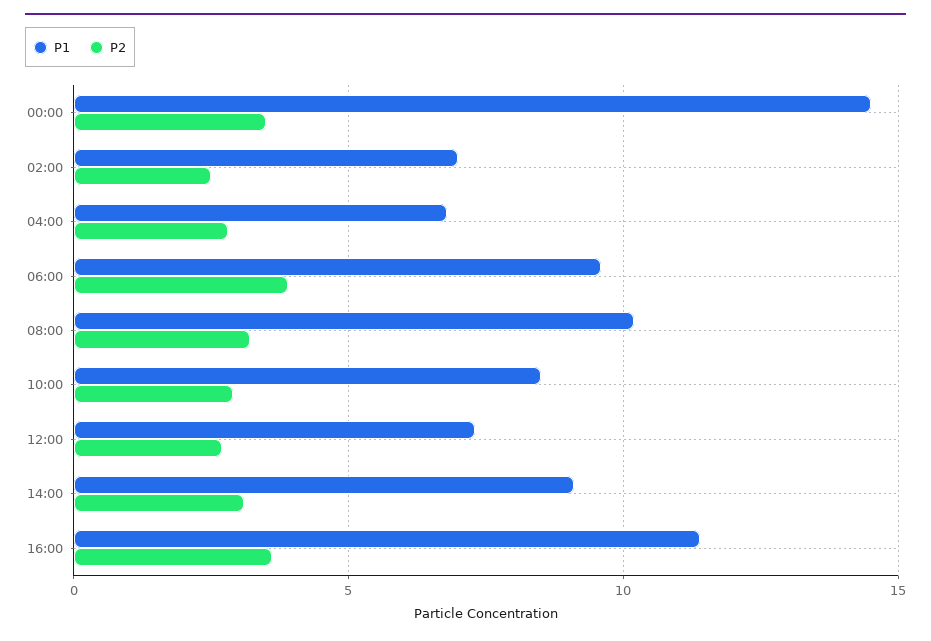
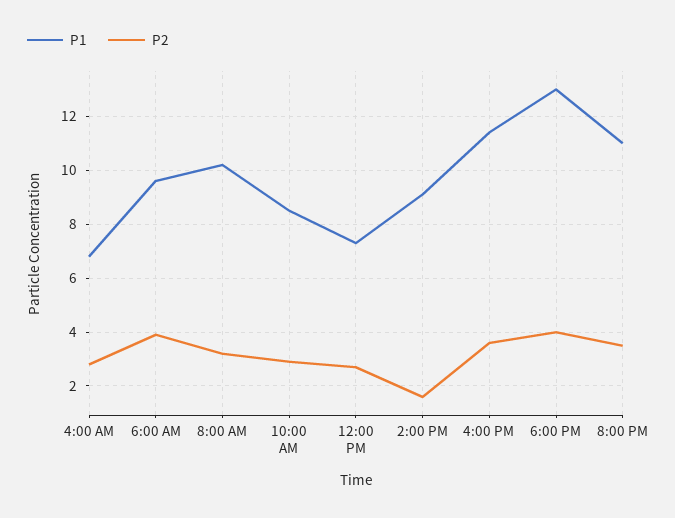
P1, 00:00: 14.5 -> none
P2, 00:00: 3.5 -> none
P1, 02:00: 7 -> none
P2, 02:00: 2.5 -> none
P2, 14:00: 3 -> 1.5
P1, 6:00 PM: none -> 13
P2, 6:00 PM: none -> 4
P1, 8:00 PM: none -> 11
P2, 8:00 PM: none -> 3.5

